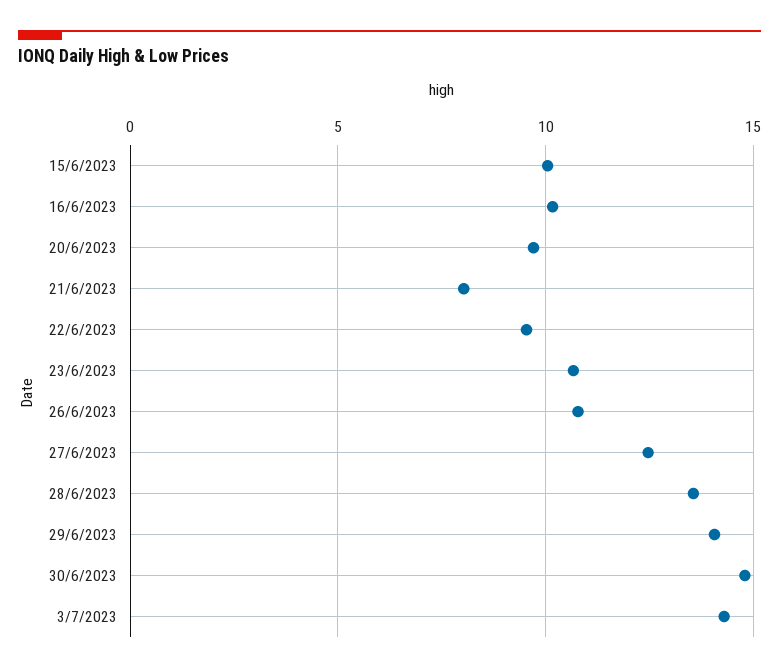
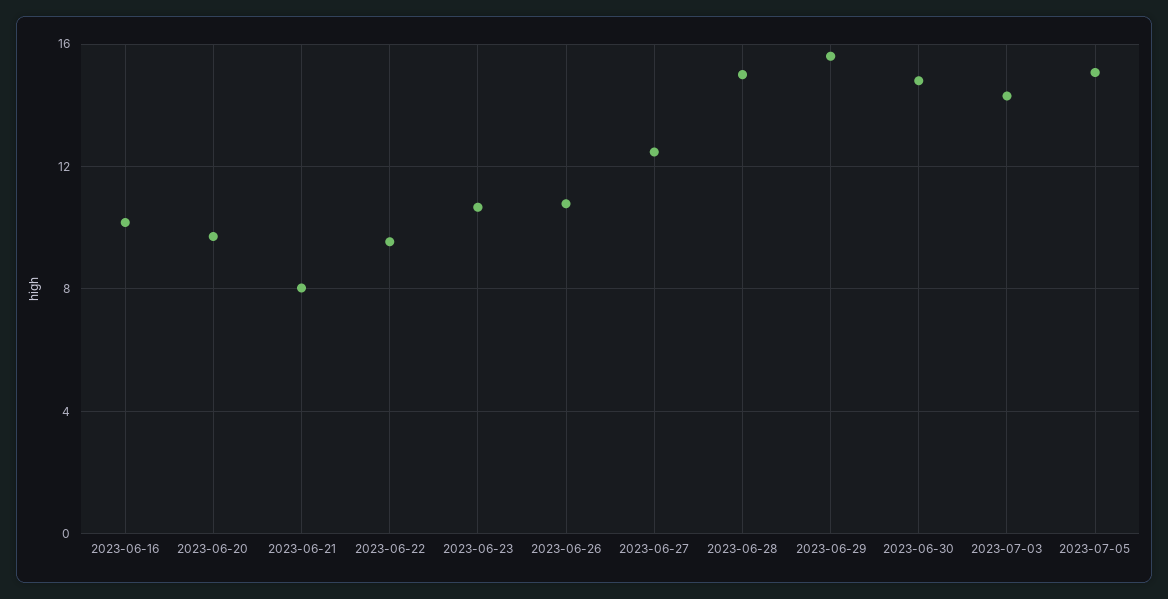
15/6/2023: 10 -> none
28/6/2023: 13.5 -> 15
29/6/2023: 14 -> 15.5
2023-07-05: none -> 15

